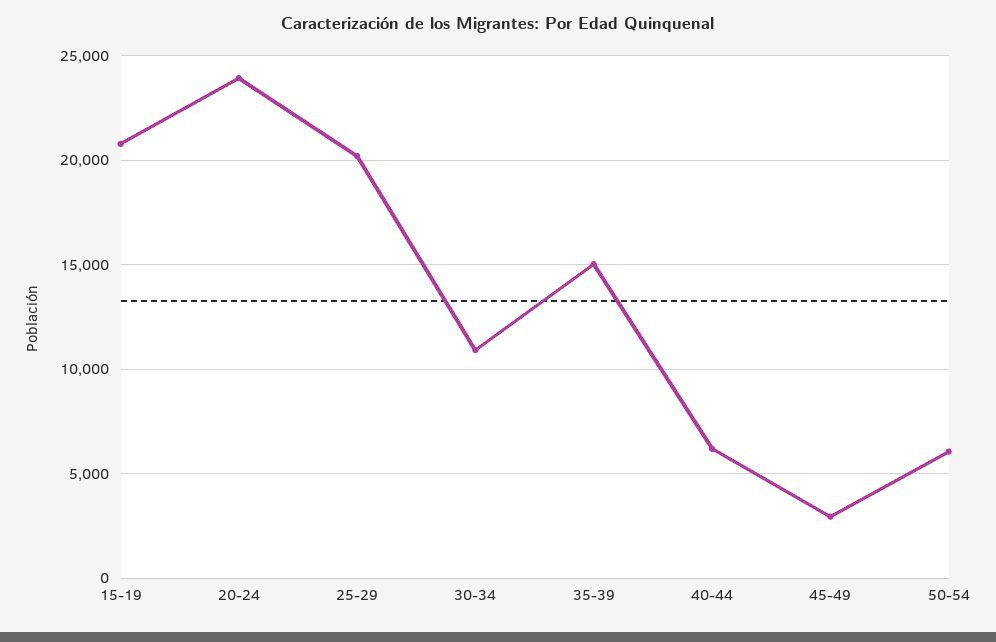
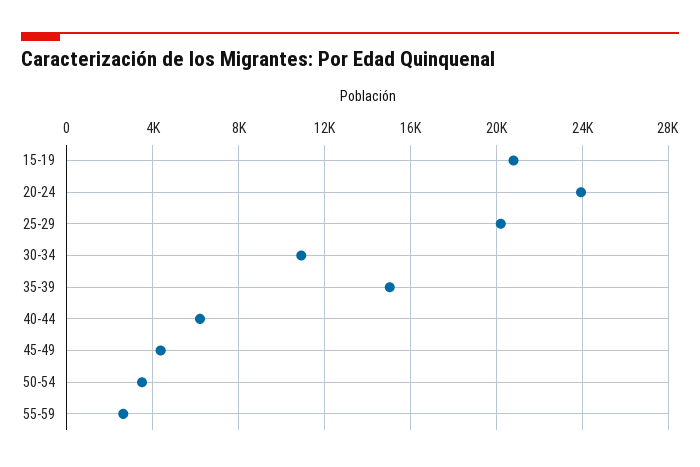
45-49: 3000 -> 4500
50-54: 6000 -> 3500
55-59: none -> 2500

